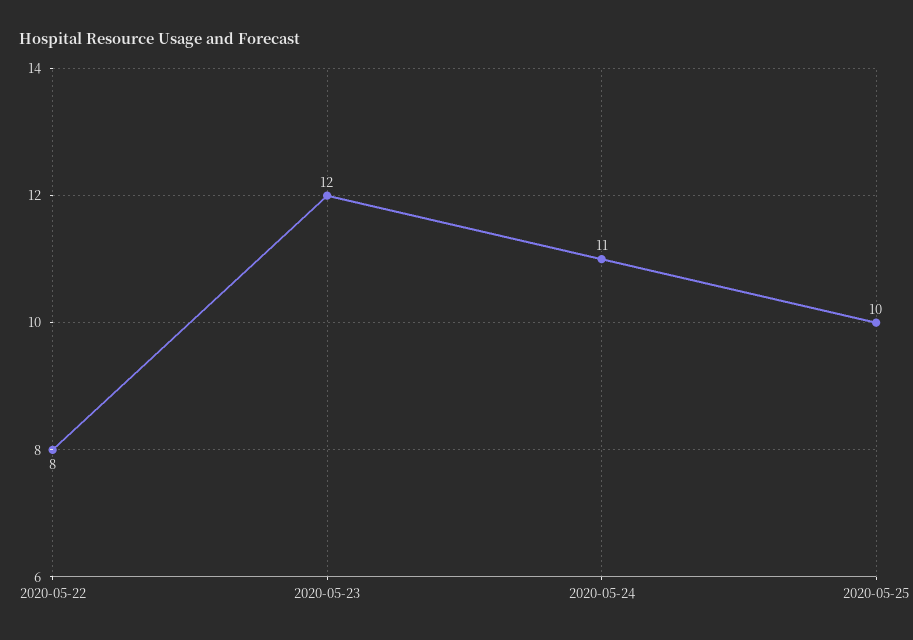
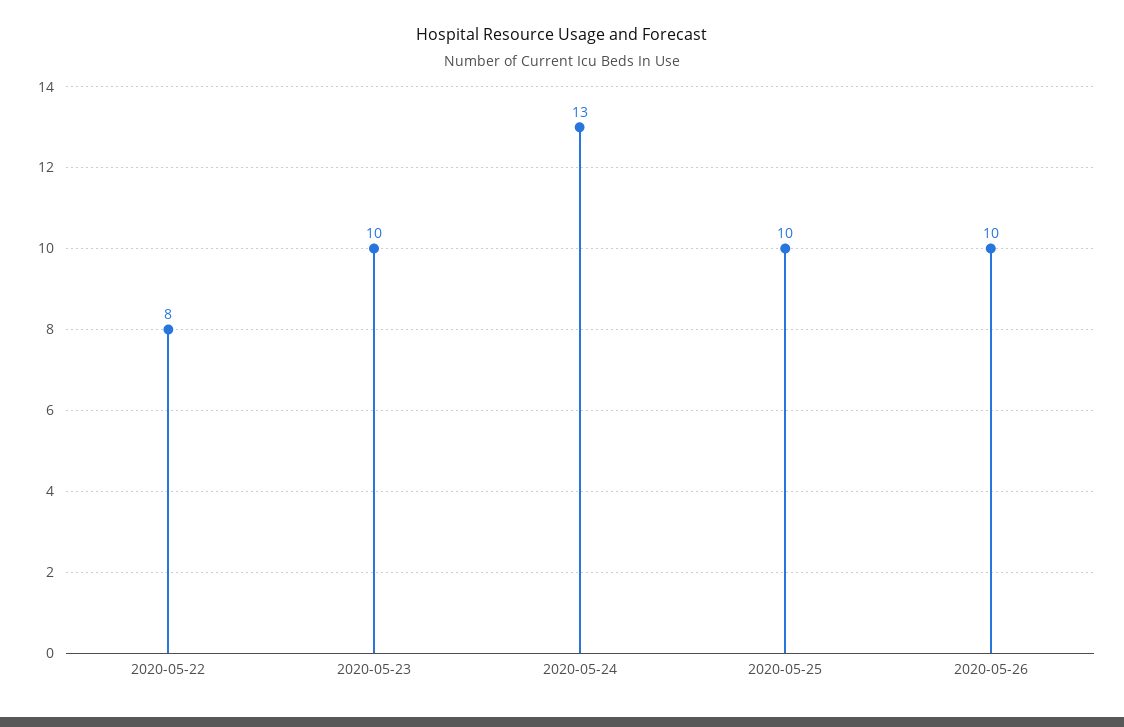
2020-05-23: 12 -> 10
2020-05-24: 11 -> 13
2020-05-26: none -> 10

